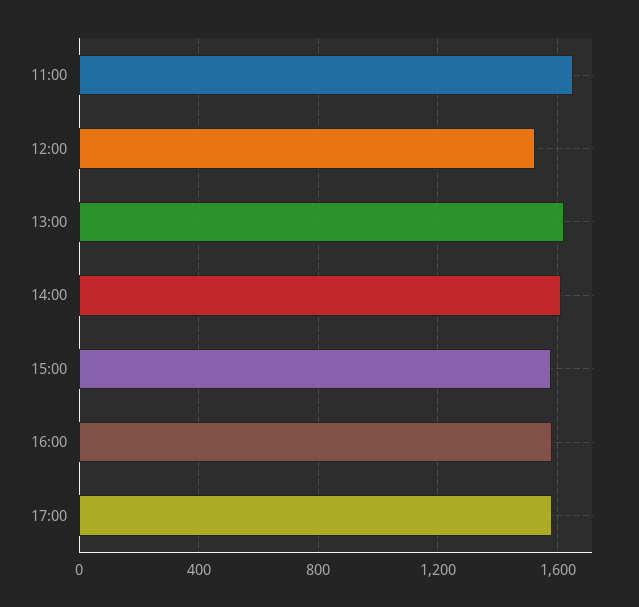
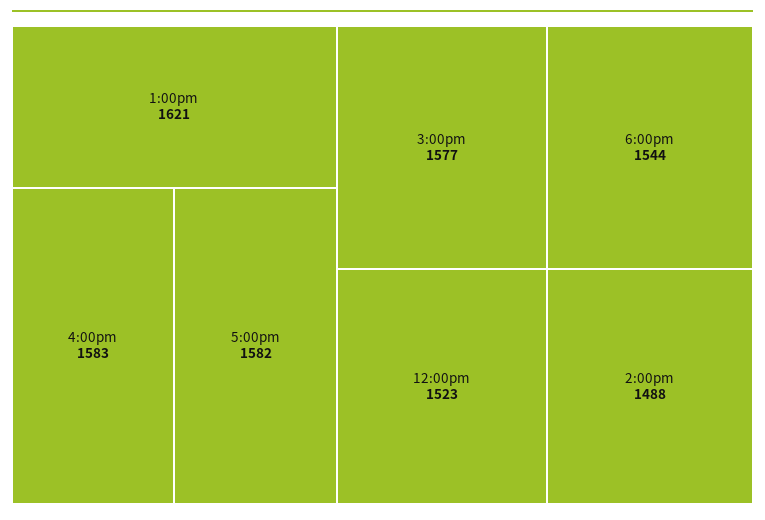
11:00: 1650 -> none
14:00: 1600 -> 1488
6:00pm: none -> 1544

